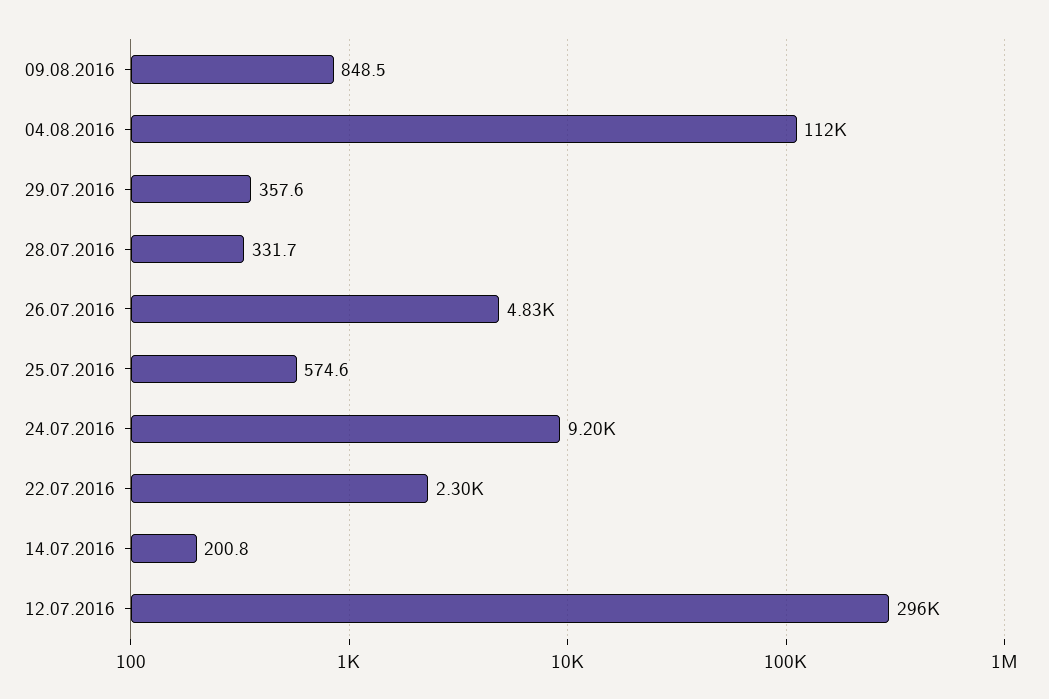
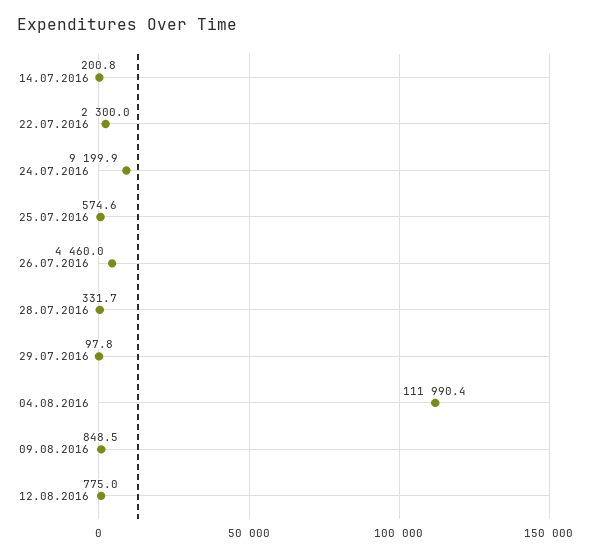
29.07.2016: 357.6 -> 97.8
26.07.2016: 4830 -> 4460
12.07.2016: 296000 -> none
12.08.2016: none -> 775

